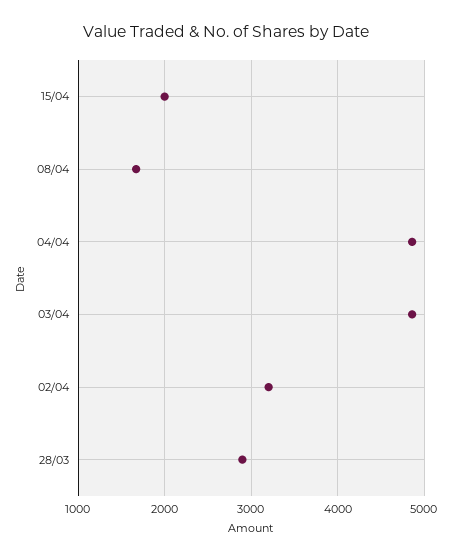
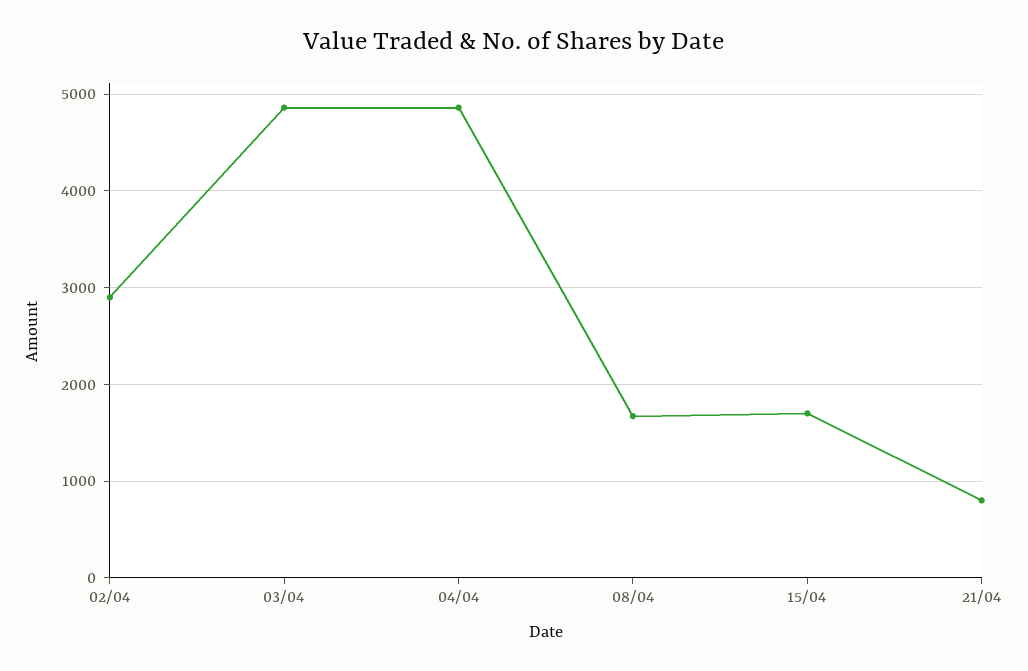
15/04: 2000 -> 1700
02/04: 3200 -> 2900
28/03: 2900 -> none
21/04: none -> 800

